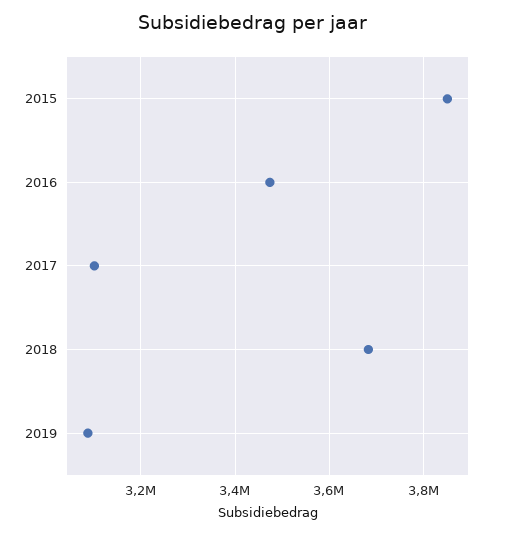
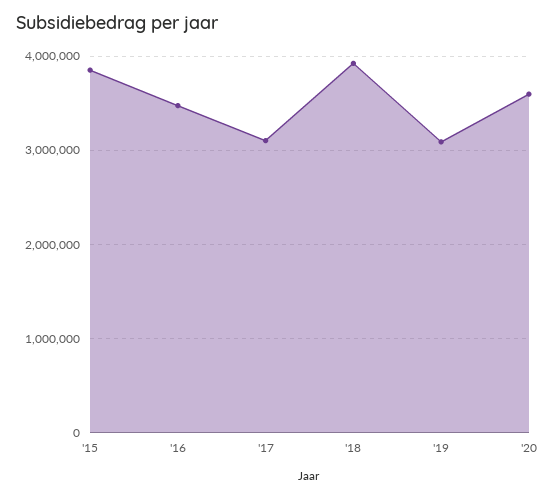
2018: 3680000 -> 3900000
'20: none -> 3600000

